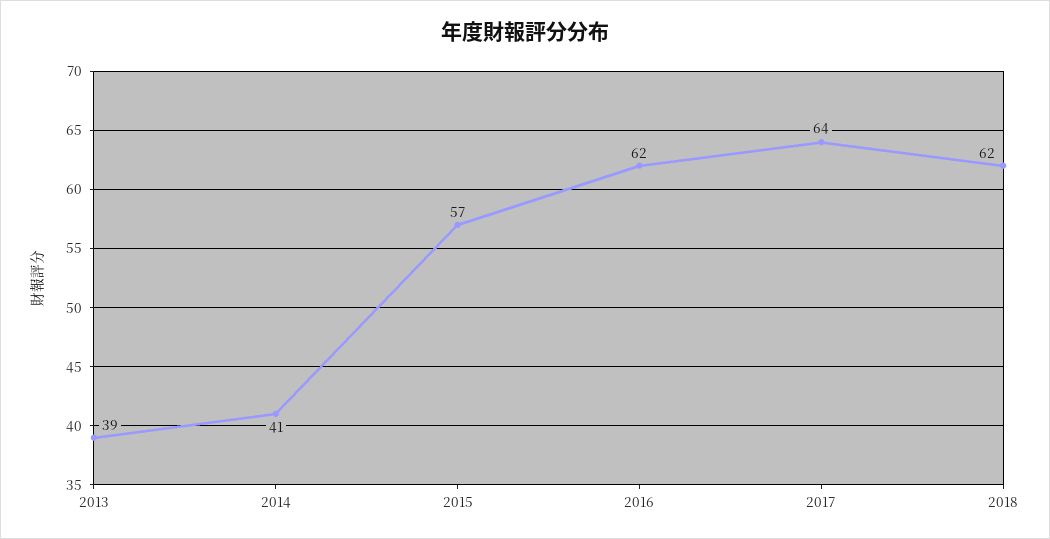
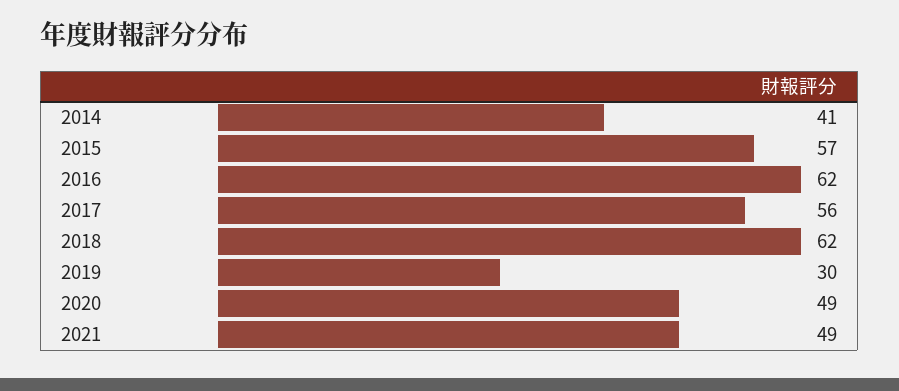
2013: 39 -> none
2017: 64 -> 56
2019: none -> 30
2020: none -> 49
2021: none -> 49

